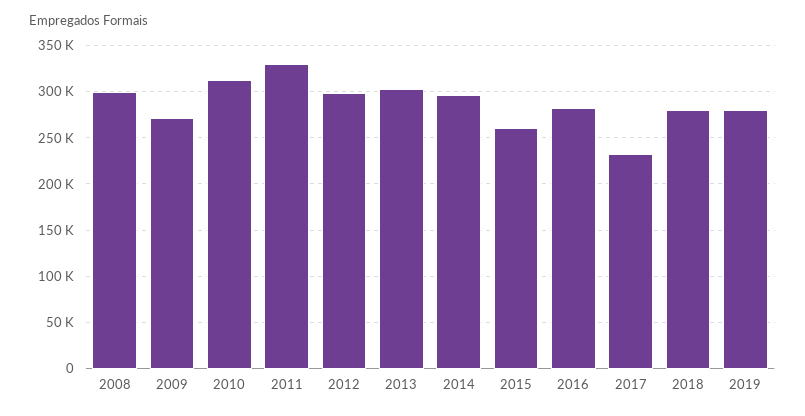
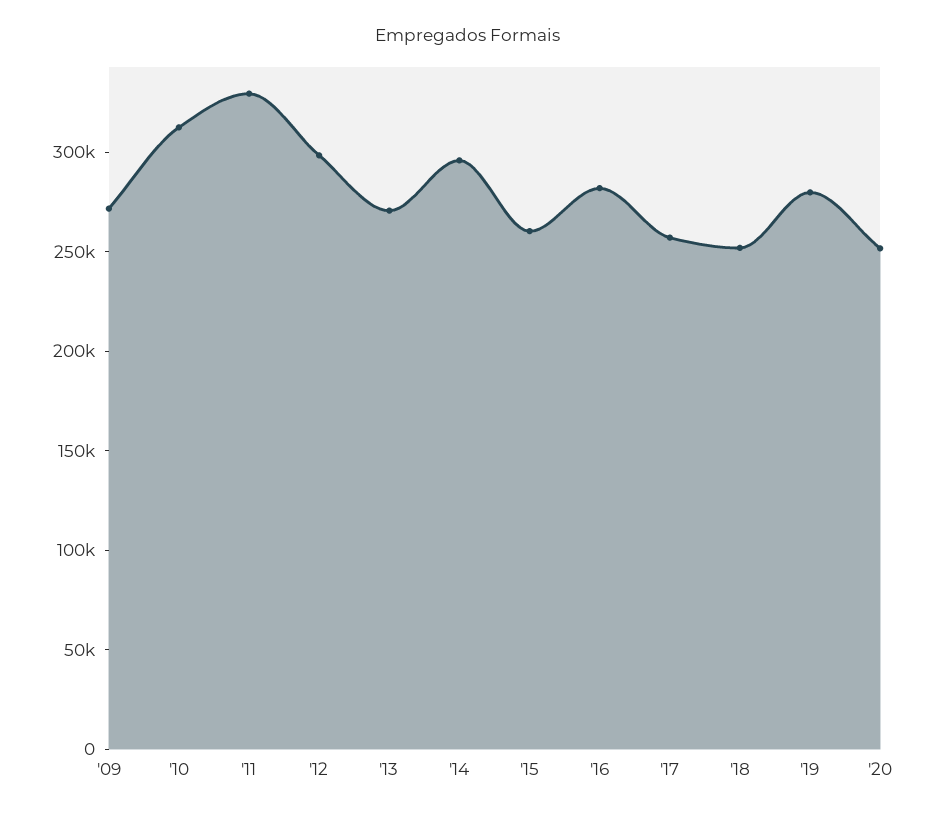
2008: 300000 -> none
2013: 300000 -> 270000
2017: 230000 -> 260000
2018: 280000 -> 250000
'20: none -> 250000

